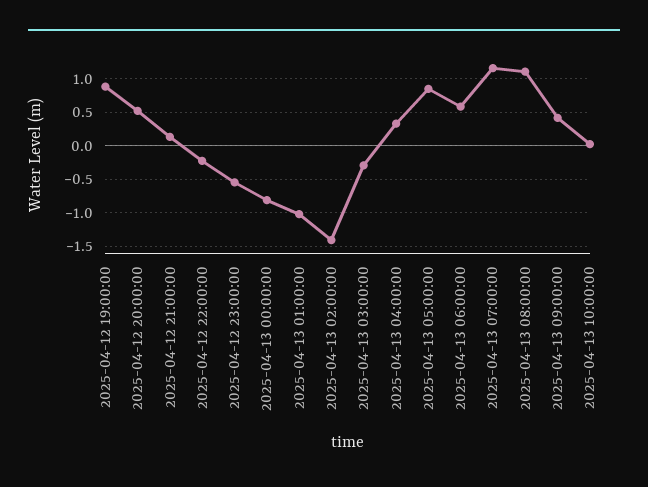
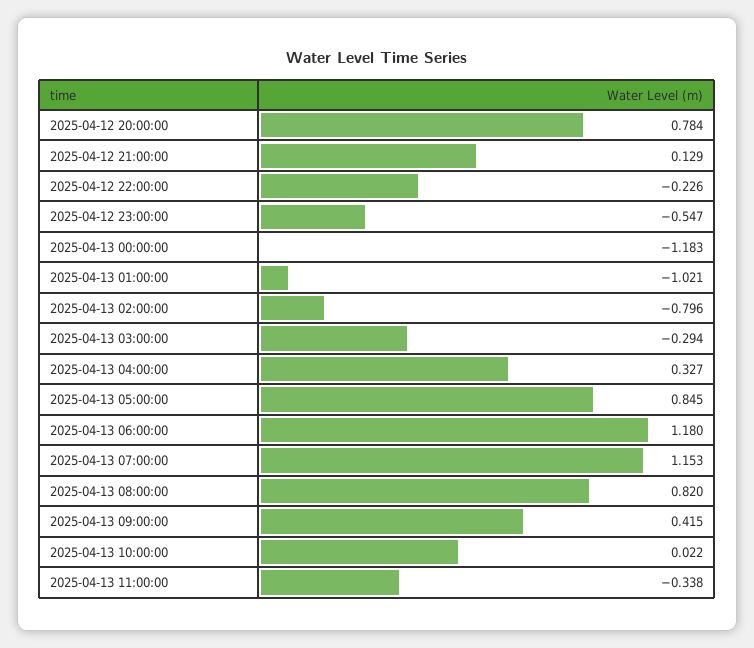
2025-04-12 19:00:00: 0.9 -> none
2025-04-12 20:00:00: 0.5 -> 0.784
2025-04-13 00:00:00: -0.8 -> -1.183
2025-04-13 02:00:00: -1.4 -> -0.796
2025-04-13 06:00:00: 0.6 -> 1.18
2025-04-13 08:00:00: 1.1 -> 0.82
2025-04-13 11:00:00: none -> -0.338

